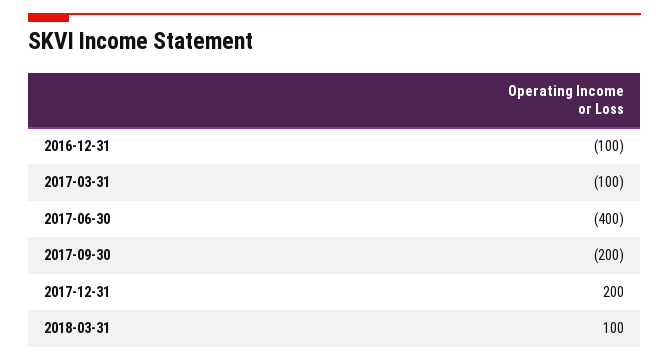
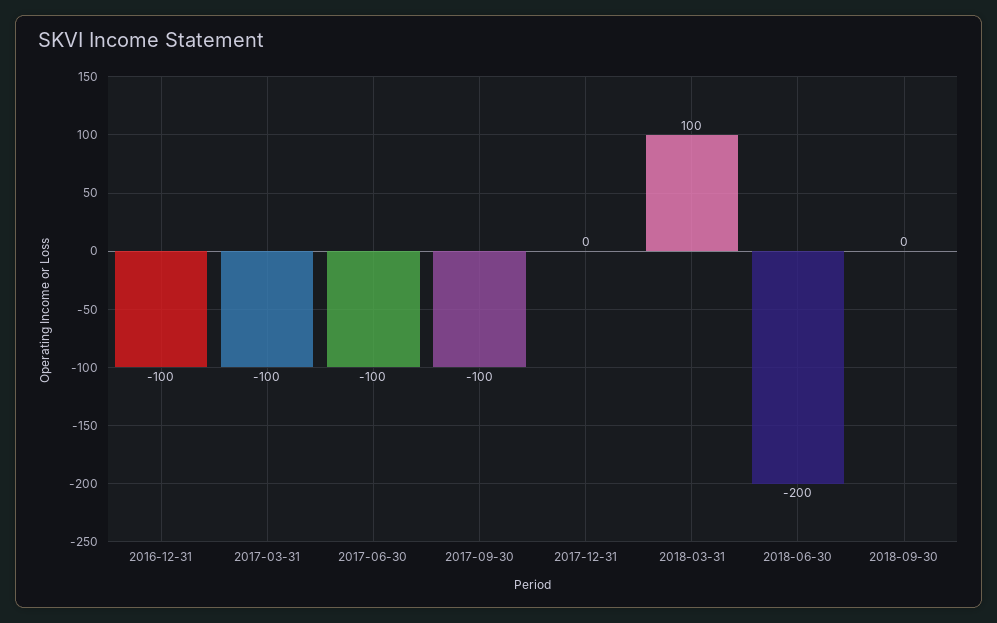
2017-06-30: -400 -> -100
2017-09-30: -200 -> -100
2017-12-31: 200 -> 0
2018-06-30: none -> -200
2018-09-30: none -> 0

